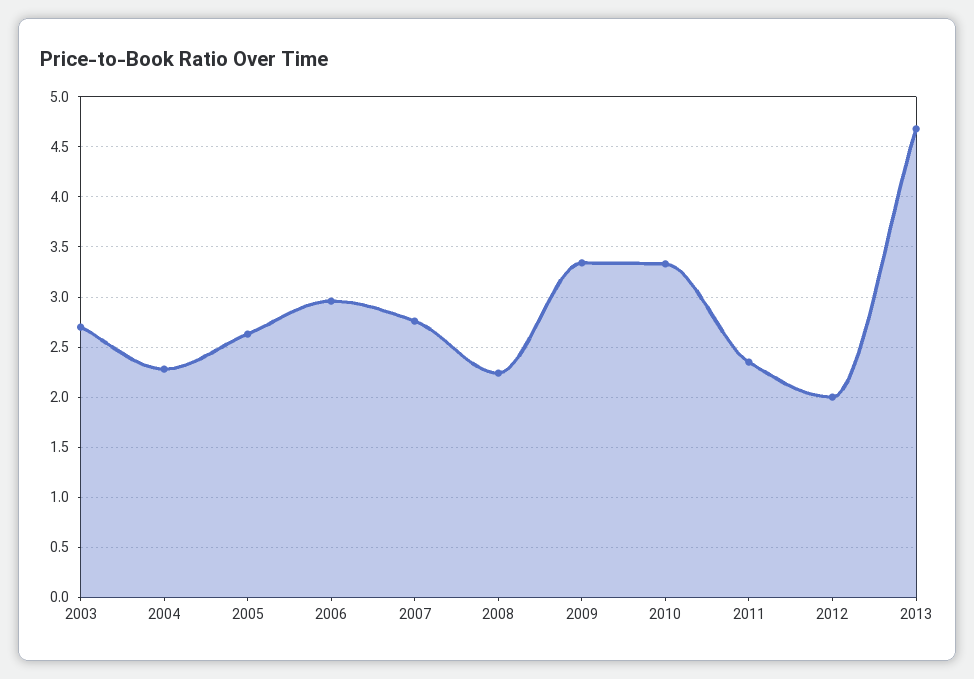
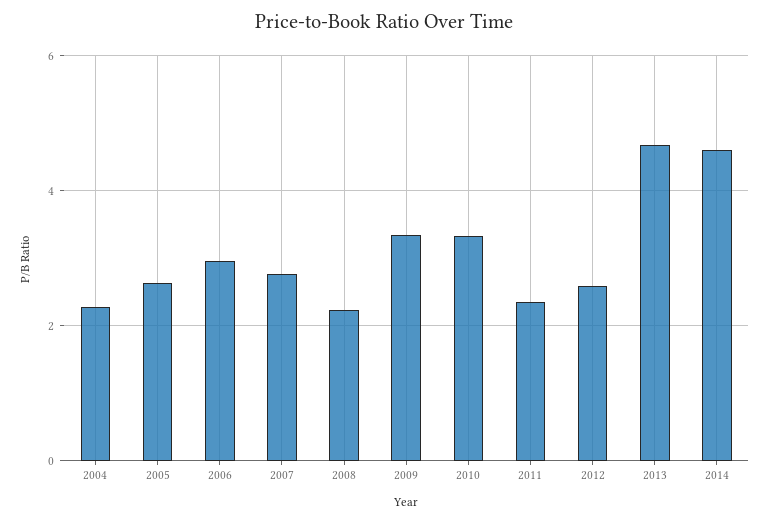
2003: 2.7 -> none
2012: 2 -> 2.6
2014: none -> 4.6

